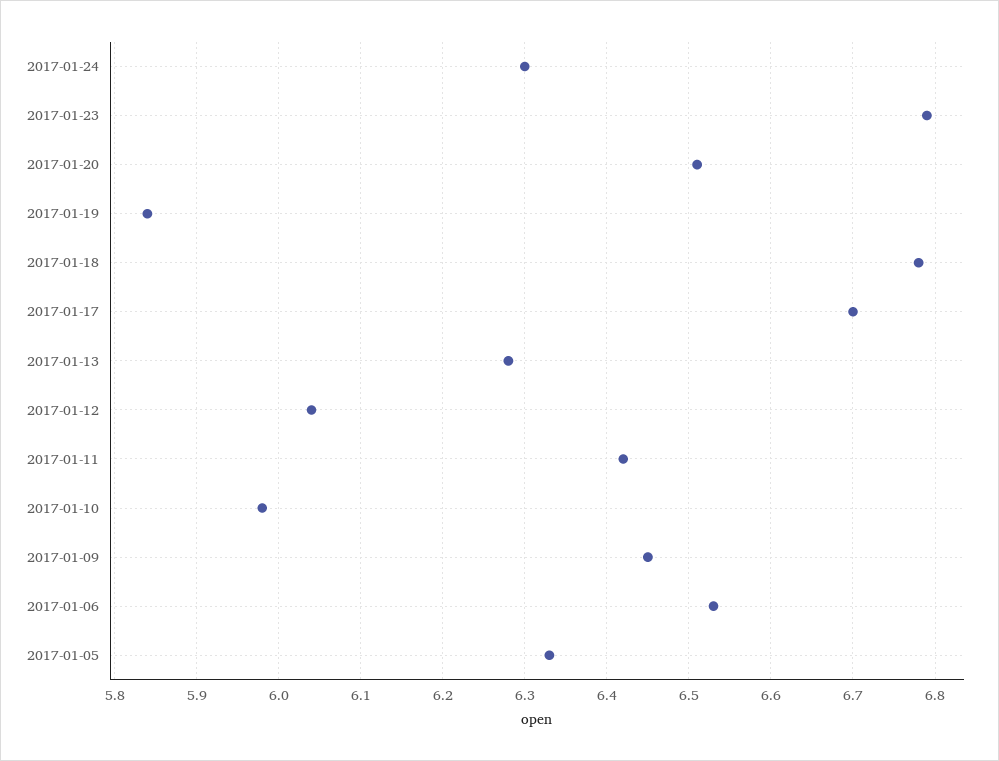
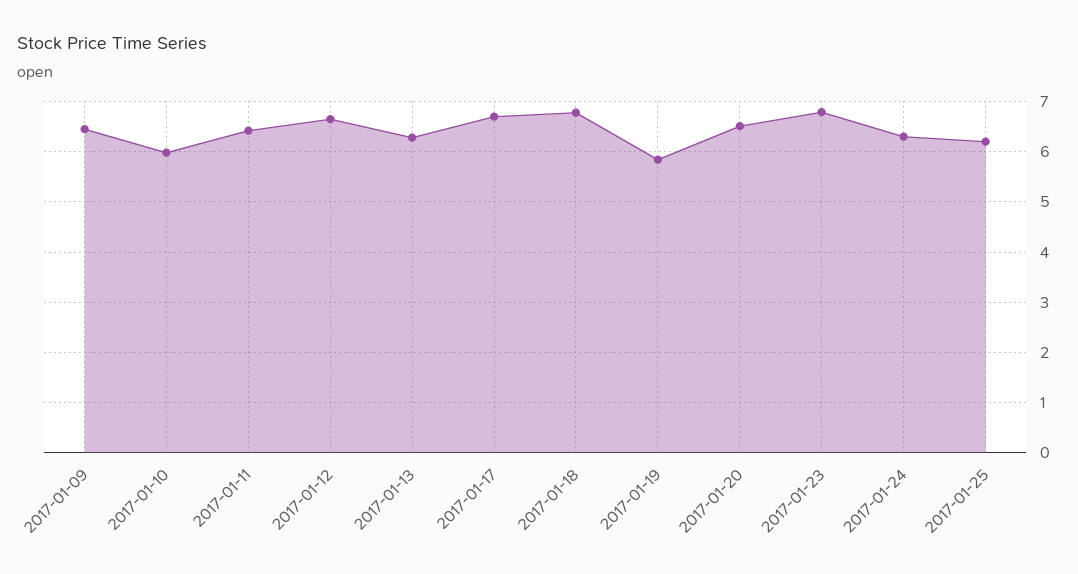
2017-01-12: 6.04 -> 6.6
2017-01-06: 6.53 -> none
2017-01-05: 6.33 -> none
2017-01-25: none -> 6.2

